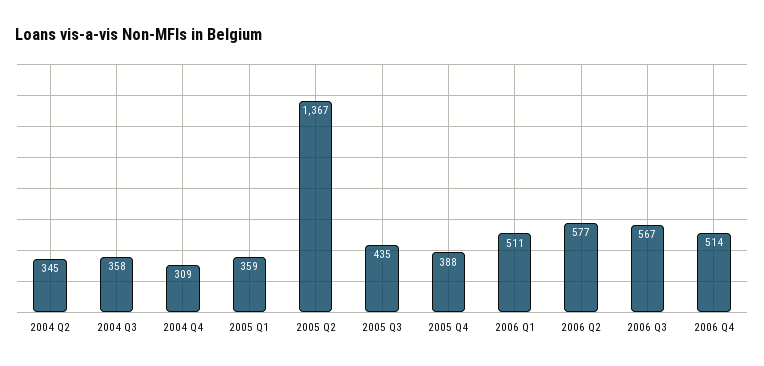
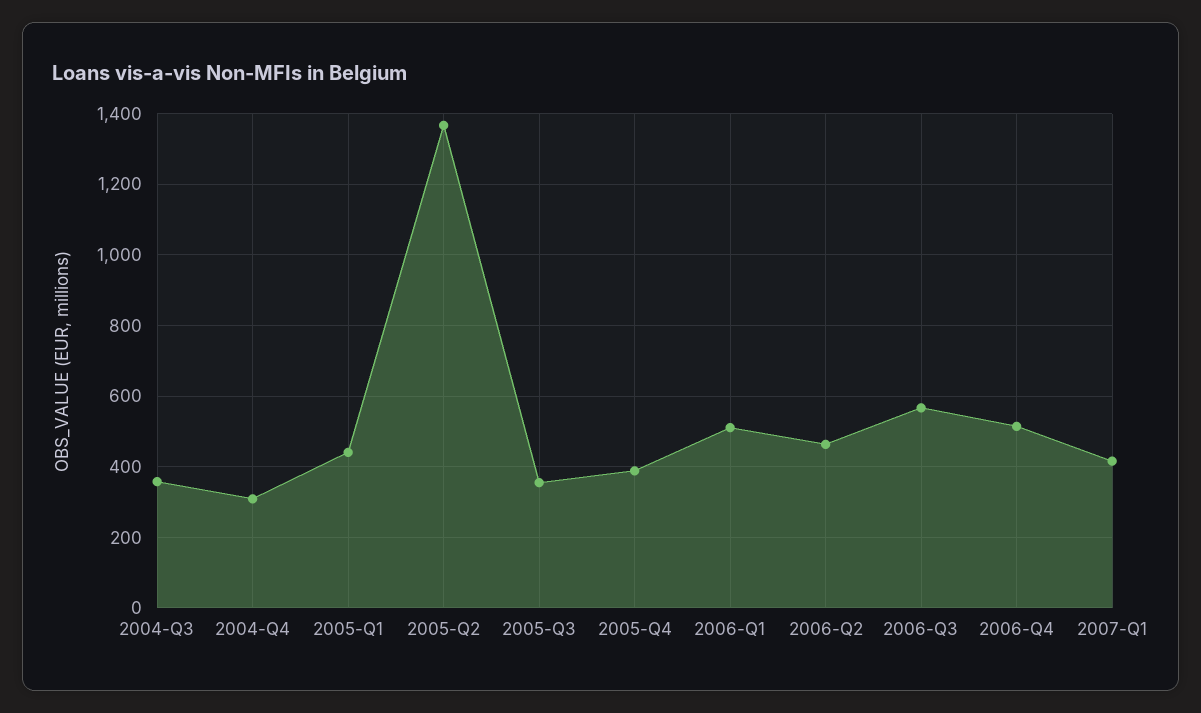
2004 Q2: 345 -> none
2005 Q1: 359 -> 440
2005 Q3: 435 -> 360
2006 Q2: 577 -> 460
2007-Q1: none -> 420

